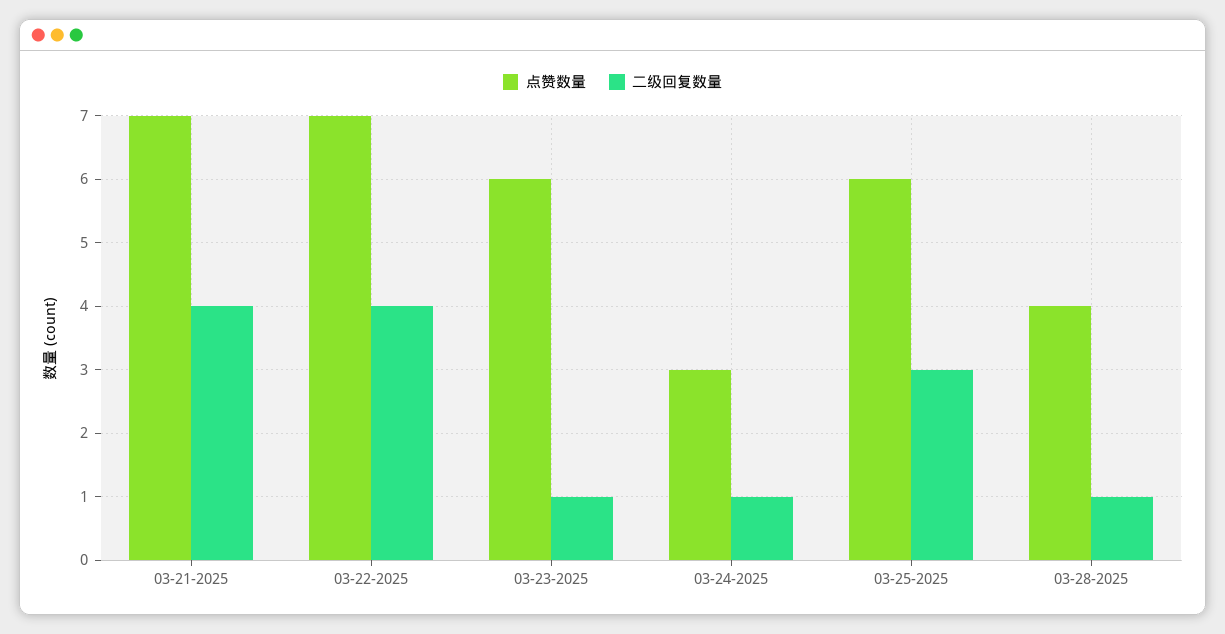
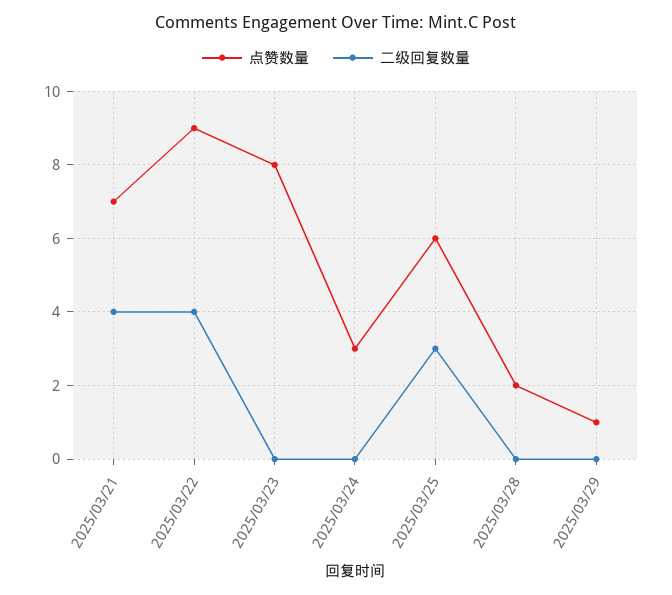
点赞数量, 03-22-2025: 7 -> 9
点赞数量, 03-23-2025: 6 -> 8
二级回复数量, 03-23-2025: 1 -> 0
二级回复数量, 03-24-2025: 1 -> 0
点赞数量, 03-28-2025: 4 -> 2
二级回复数量, 03-28-2025: 1 -> 0
点赞数量, 2025/03/29: none -> 1
二级回复数量, 2025/03/29: none -> 0

